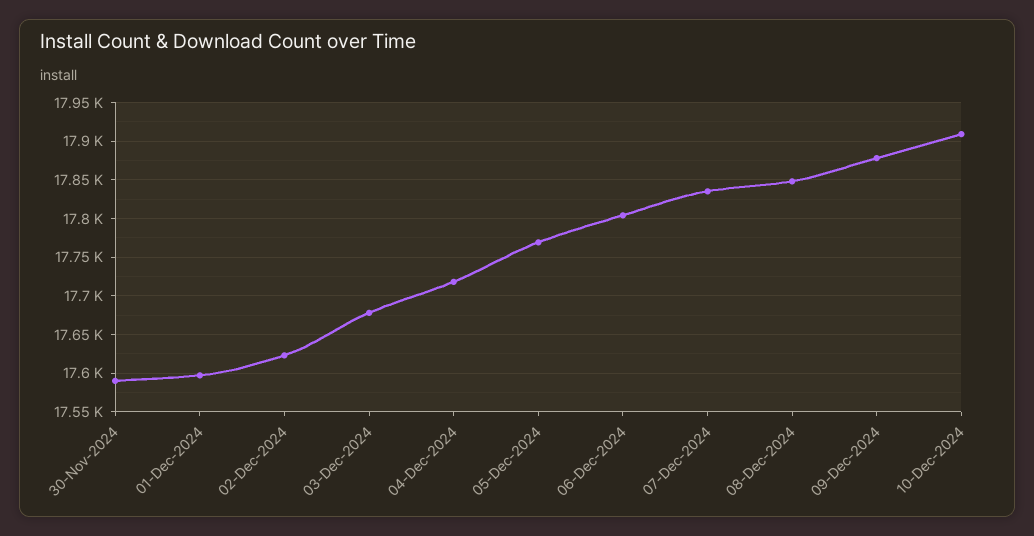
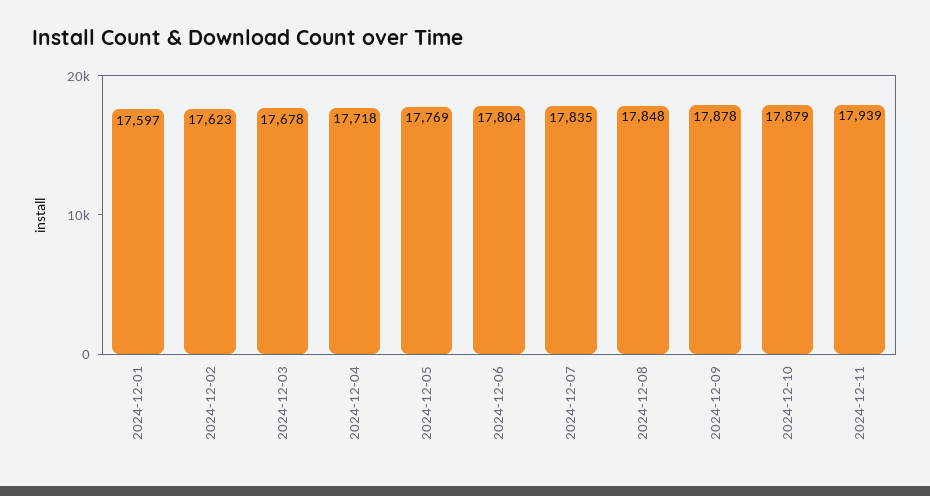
30-Nov-2024: 17590 -> none
10-Dec-2024: 17910 -> 17879
2024-12-11: none -> 17939

